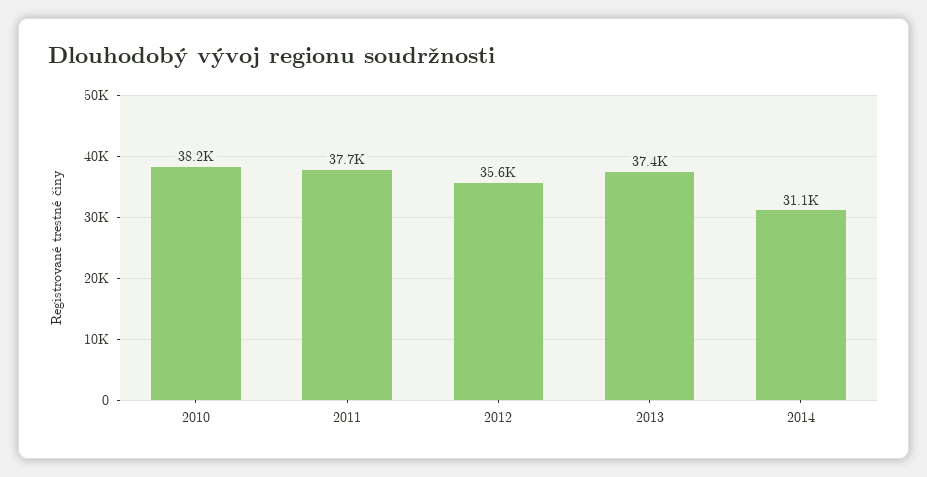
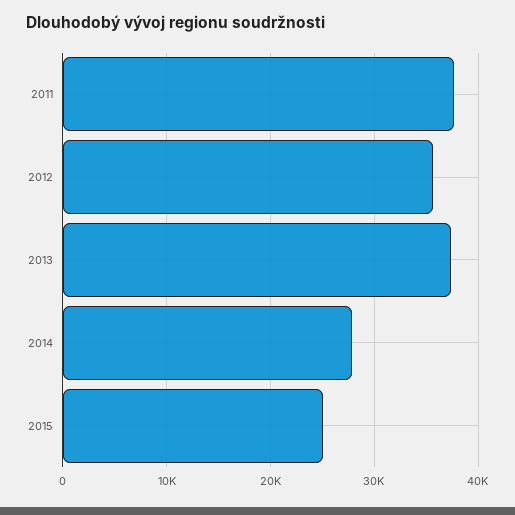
2010: 38200 -> none
2014: 31100 -> 28000
2015: none -> 25000

